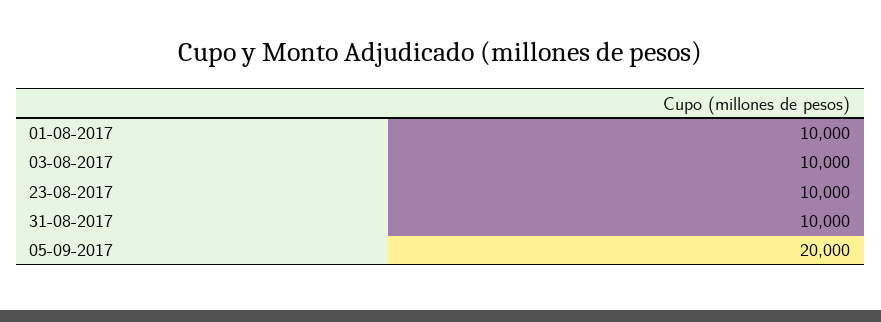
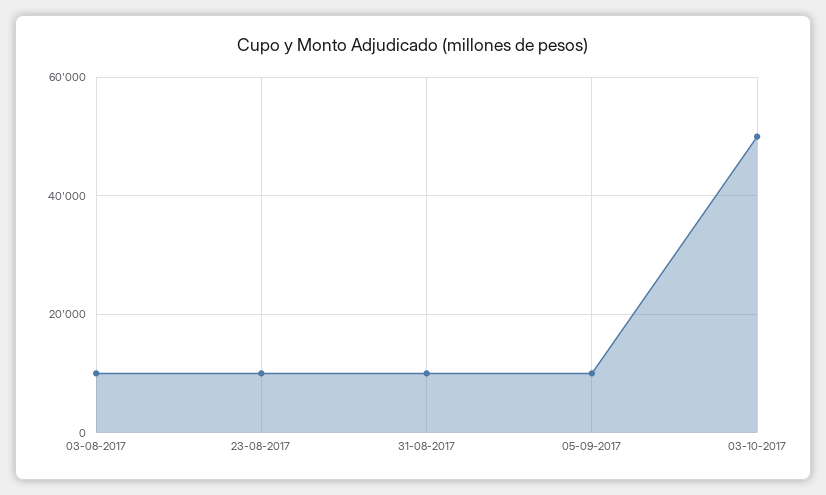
01-08-2017: 10000 -> none
05-09-2017: 20000 -> 10000
03-10-2017: none -> 50000

